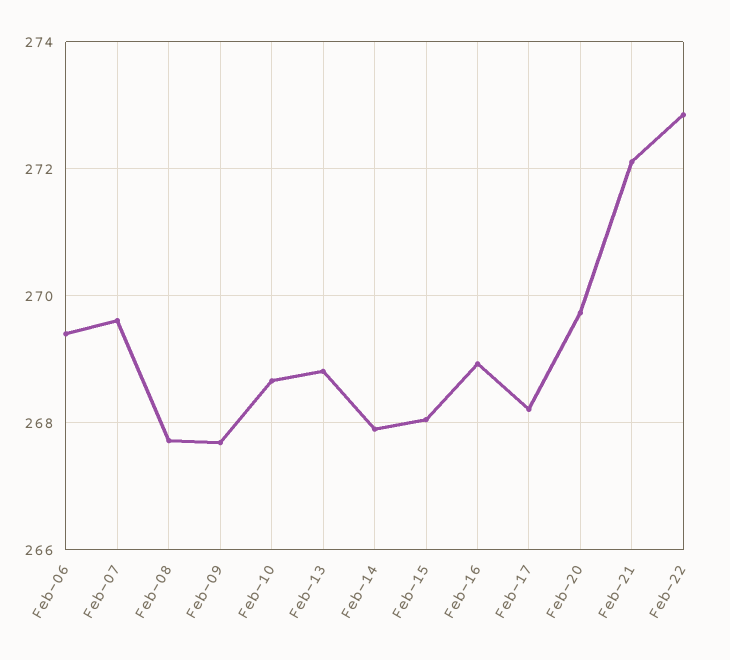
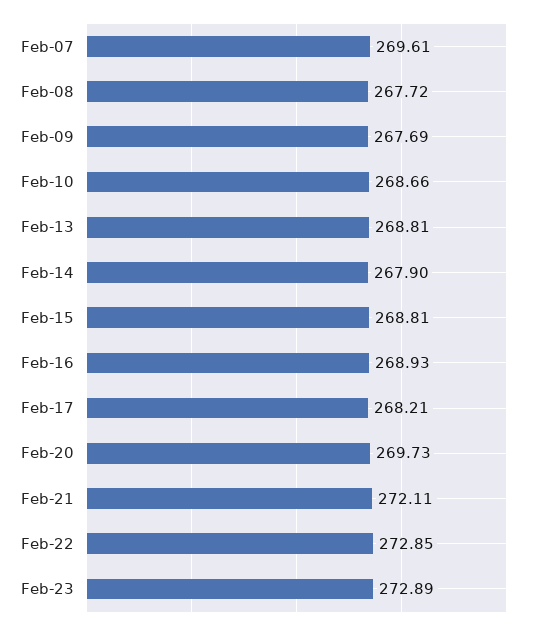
Feb-06: 269.4 -> none
Feb-15: 268 -> 268.81
Feb-23: none -> 272.89

